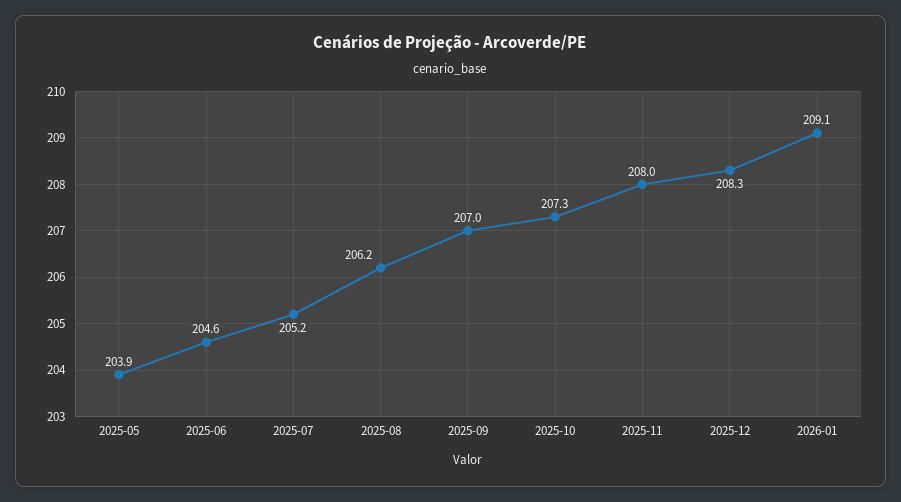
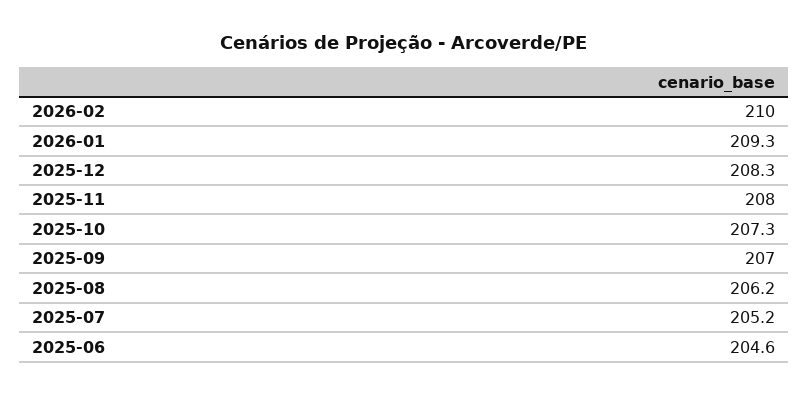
2025-05: 203.9 -> none
2026-01: 209.1 -> 209.3
2026-02: none -> 210

